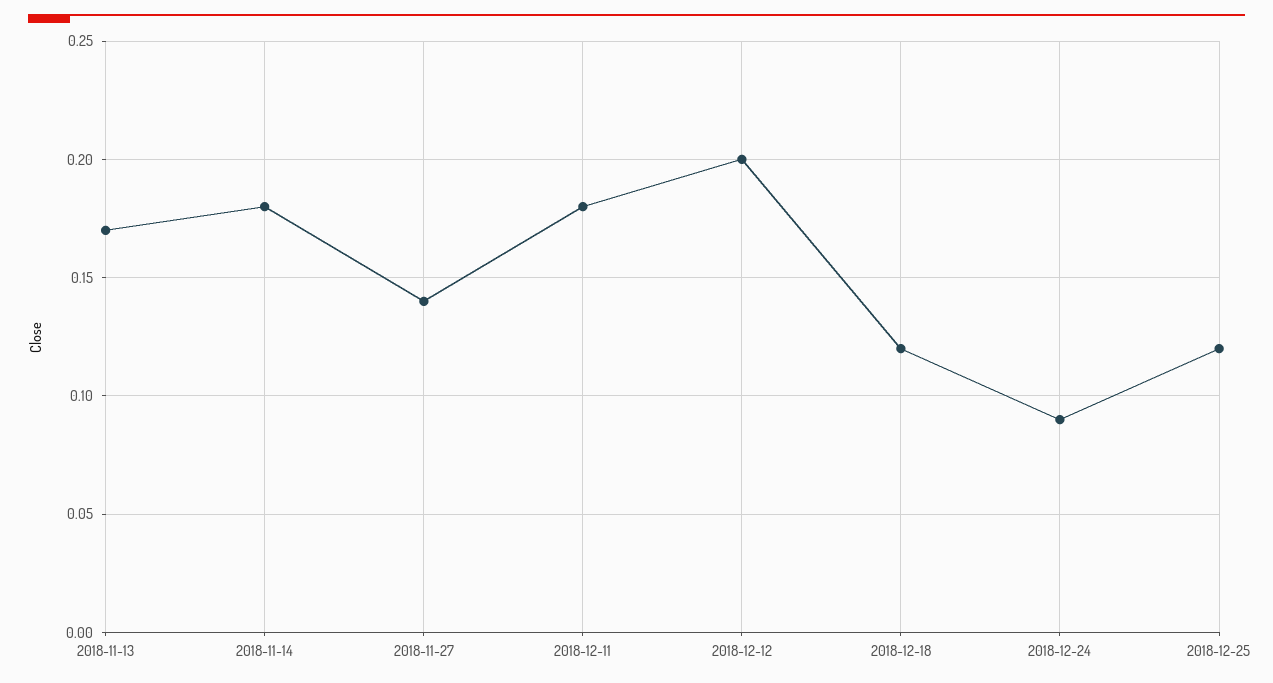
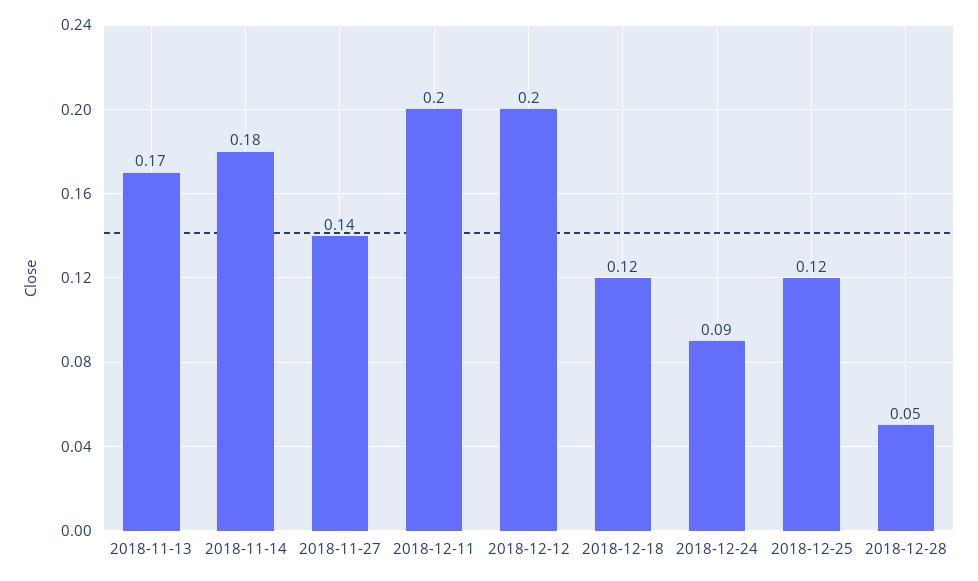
2018-12-11: 0.18 -> 0.2
2018-12-28: none -> 0.05

